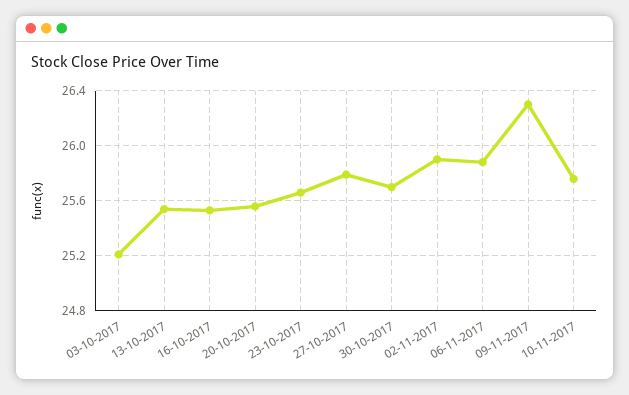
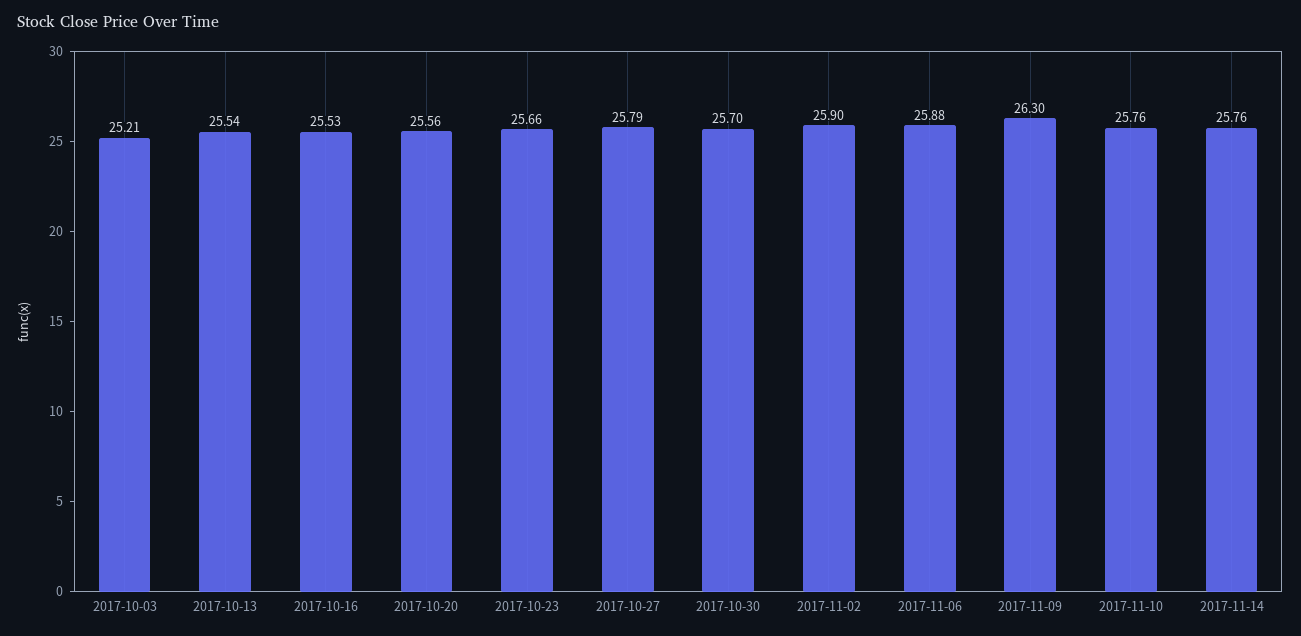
2017-11-14: none -> 25.76

